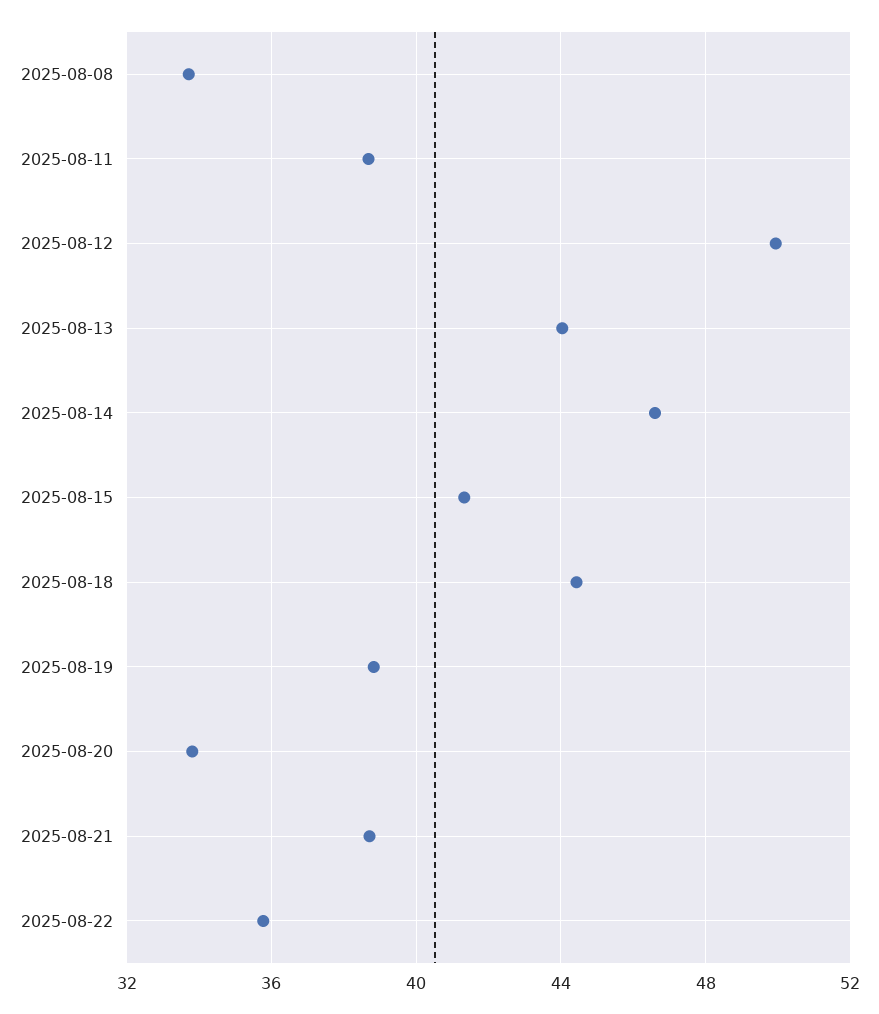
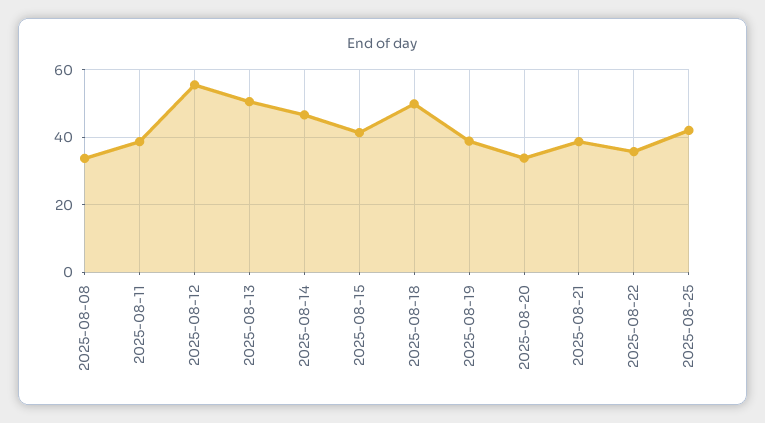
2025-08-12: 50 -> 56
2025-08-13: 44 -> 50
2025-08-18: 44.5 -> 50
2025-08-25: none -> 42

